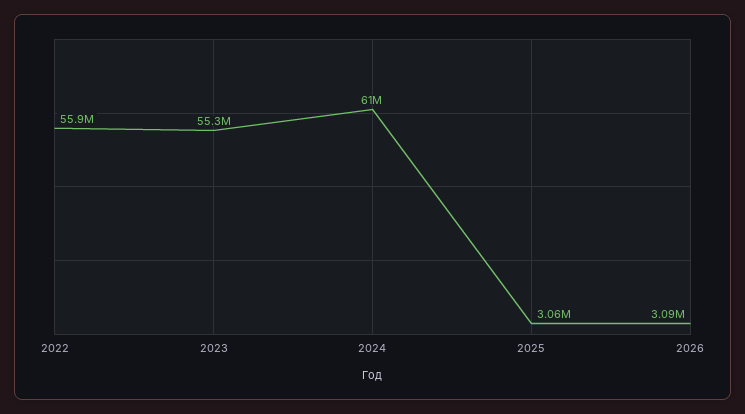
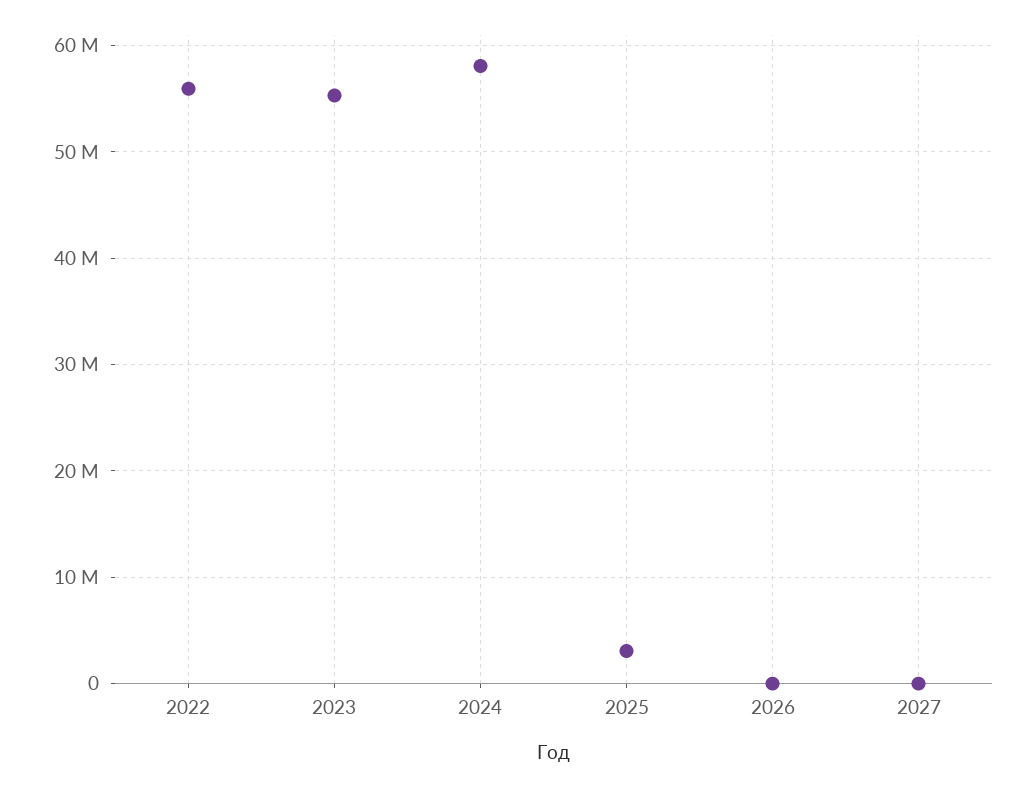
2024: 61000000 -> 58000000
2026: 3090000 -> 0
2027: none -> 0

